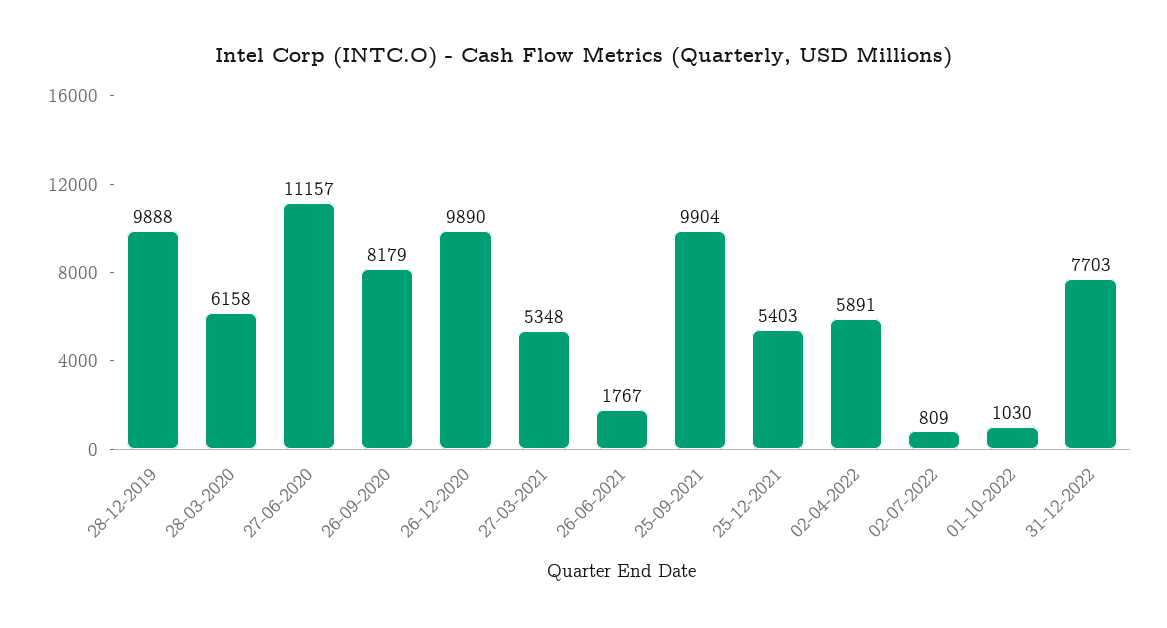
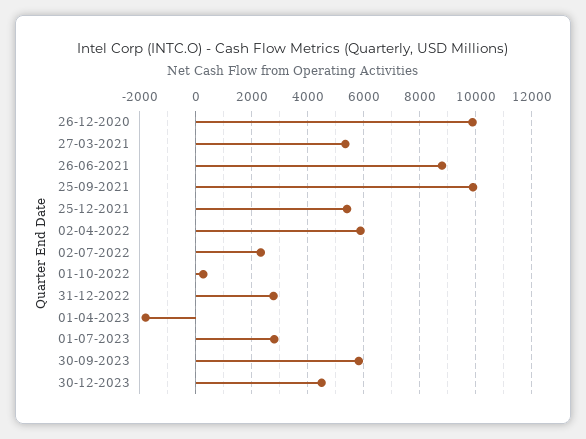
28-12-2019: 9888 -> none
28-03-2020: 6158 -> none
27-06-2020: 11157 -> none
26-09-2020: 8179 -> none
26-06-2021: 1767 -> 8750
02-07-2022: 809 -> 2250
01-10-2022: 1030 -> 250
31-12-2022: 7703 -> 2750
01-04-2023: none -> -1750
01-07-2023: none -> 2750
30-09-2023: none -> 5750
30-12-2023: none -> 4500

